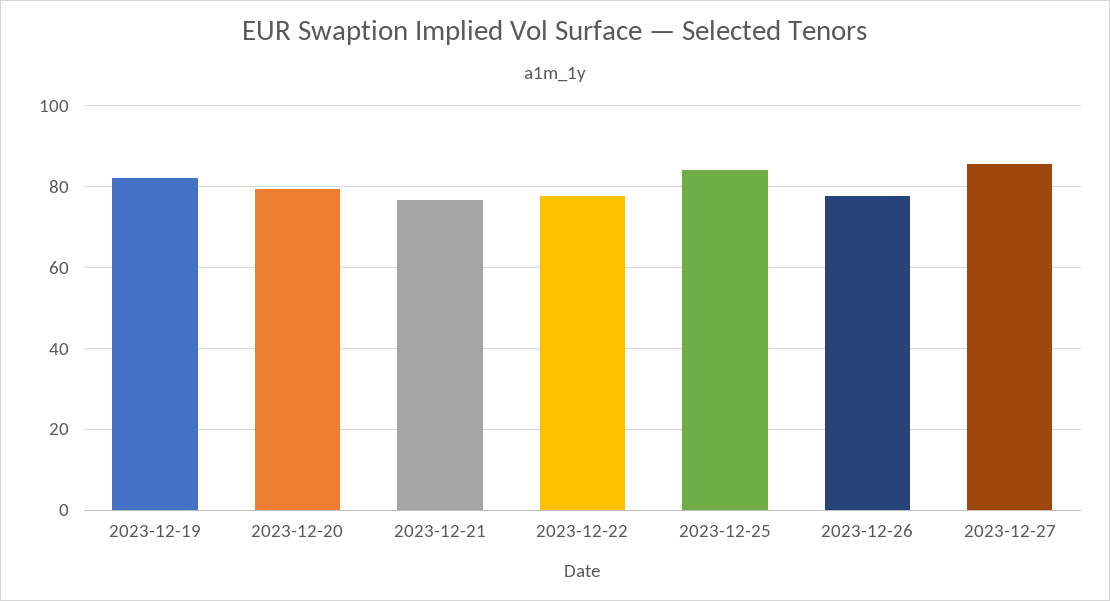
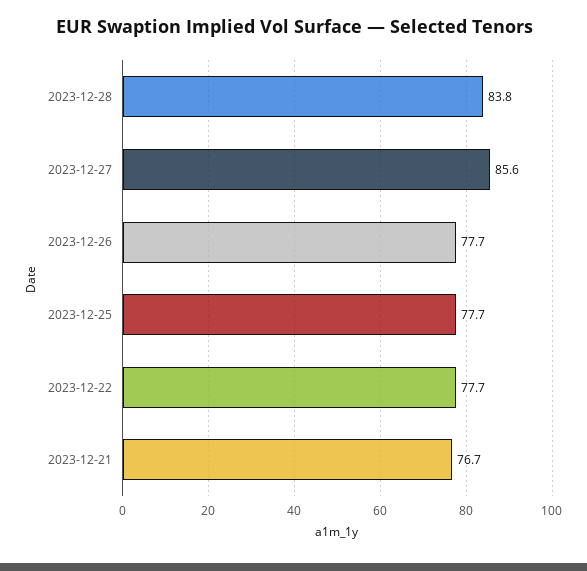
2023-12-19: 82 -> none
2023-12-20: 80 -> none
2023-12-25: 84 -> 77.7
2023-12-28: none -> 83.8

